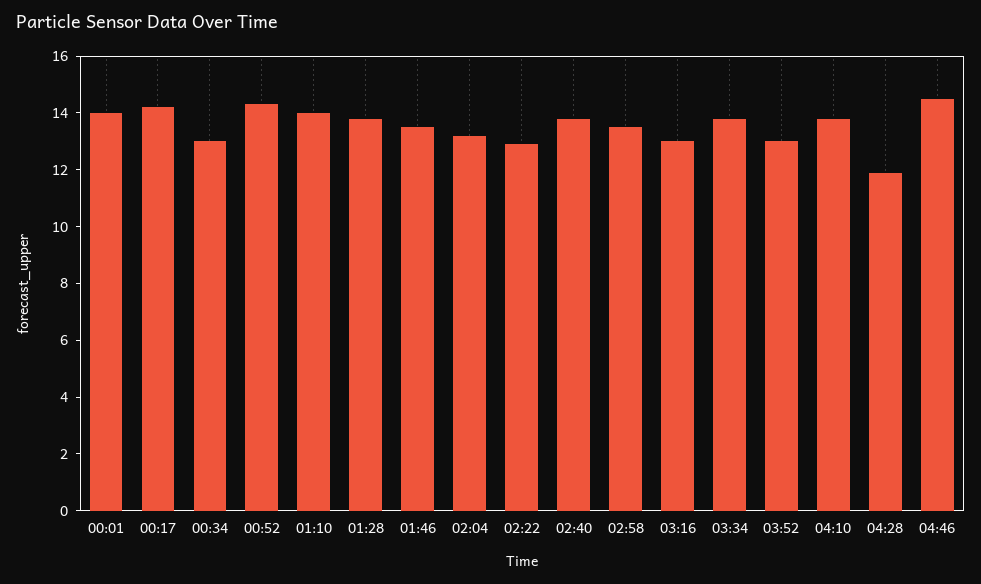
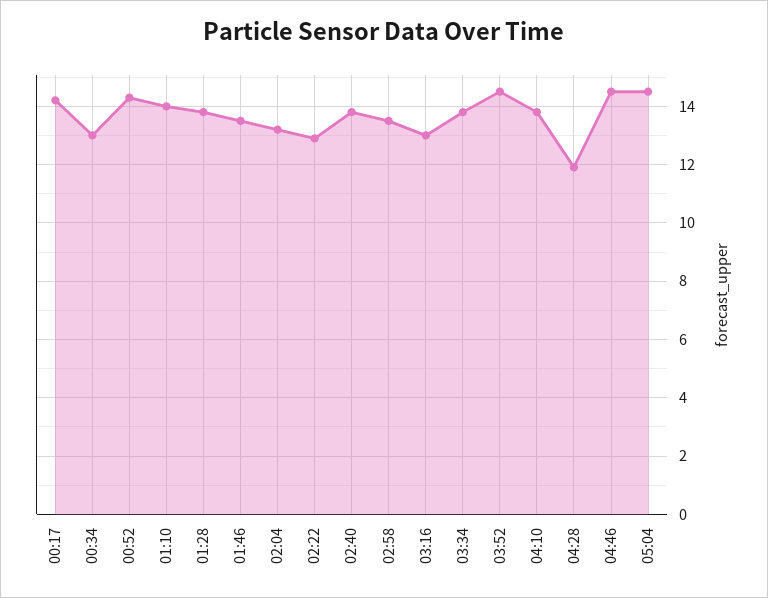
00:01: 14 -> none
03:52: 13 -> 14.5
05:04: none -> 14.5

